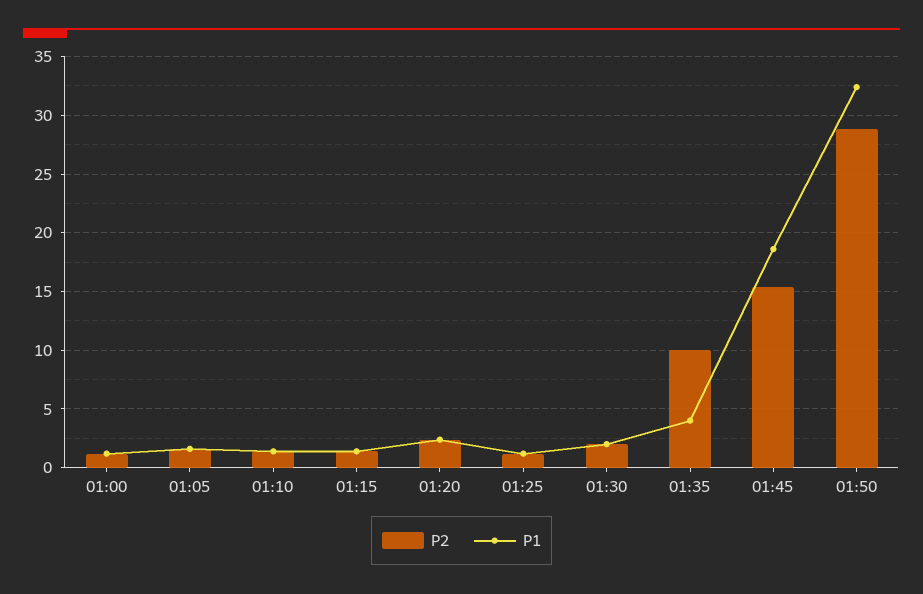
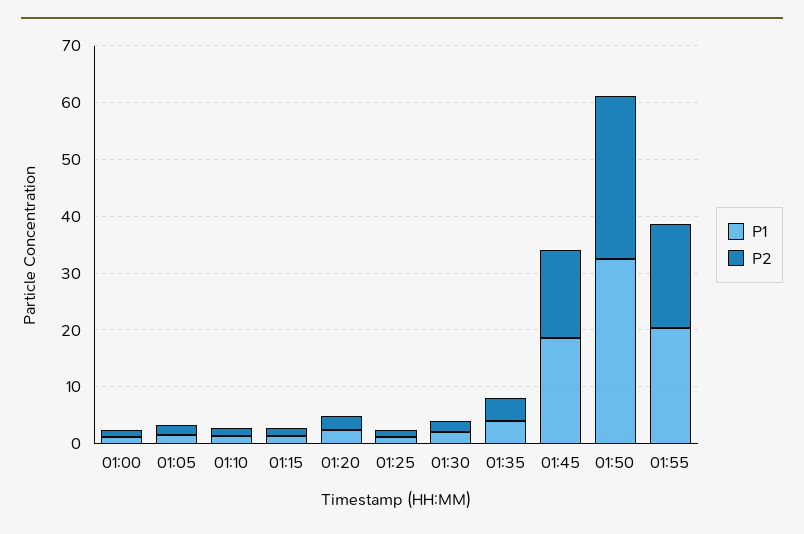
P2, 01:35: 10 -> 4
P1, 01:55: none -> 20
P2, 01:55: none -> 18

